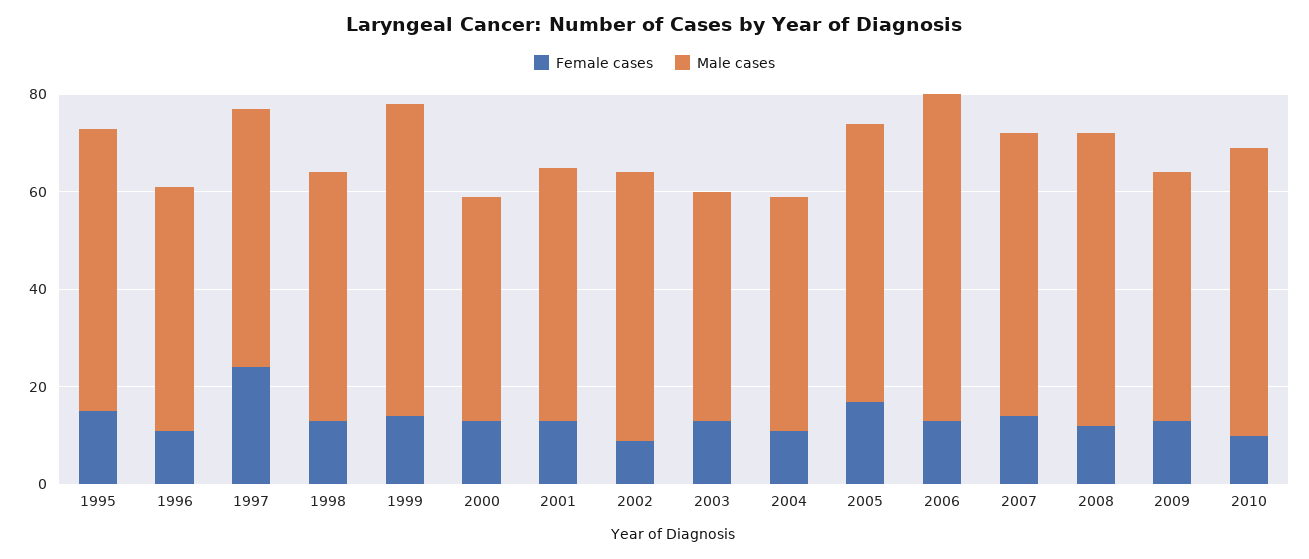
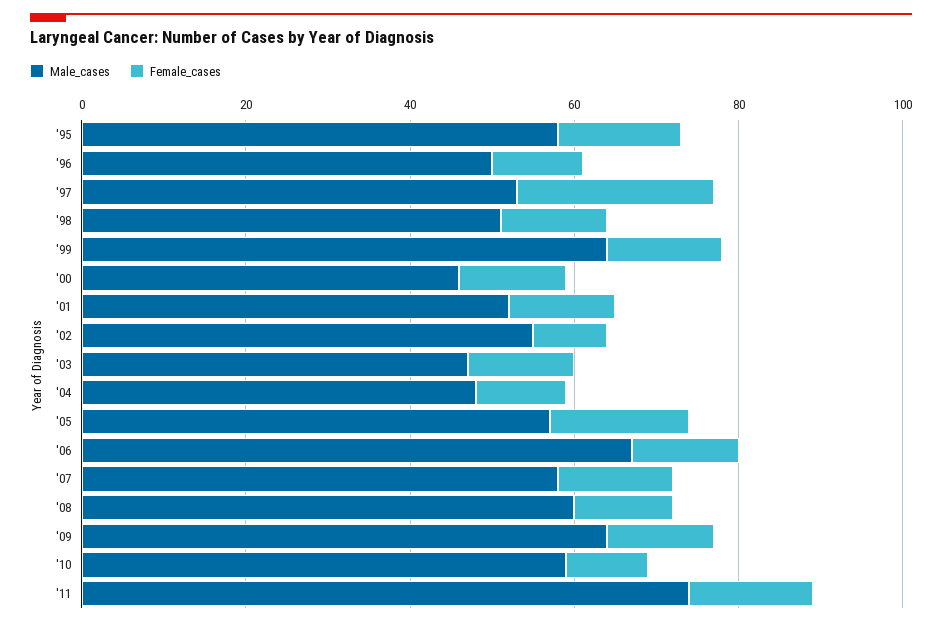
Male cases, 2009: 50 -> 65
Male cases, '11: none -> 75
Female cases, '11: none -> 15

